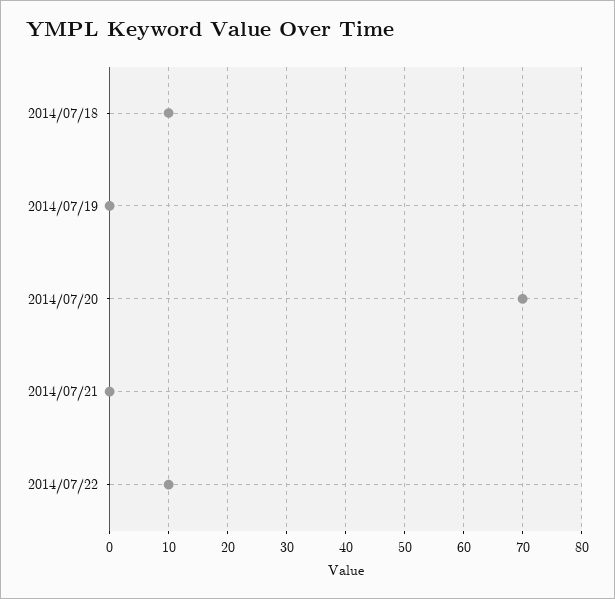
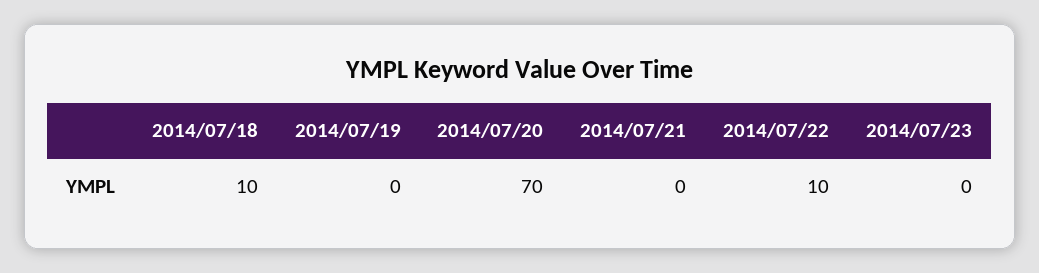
2014/07/23: none -> 0

